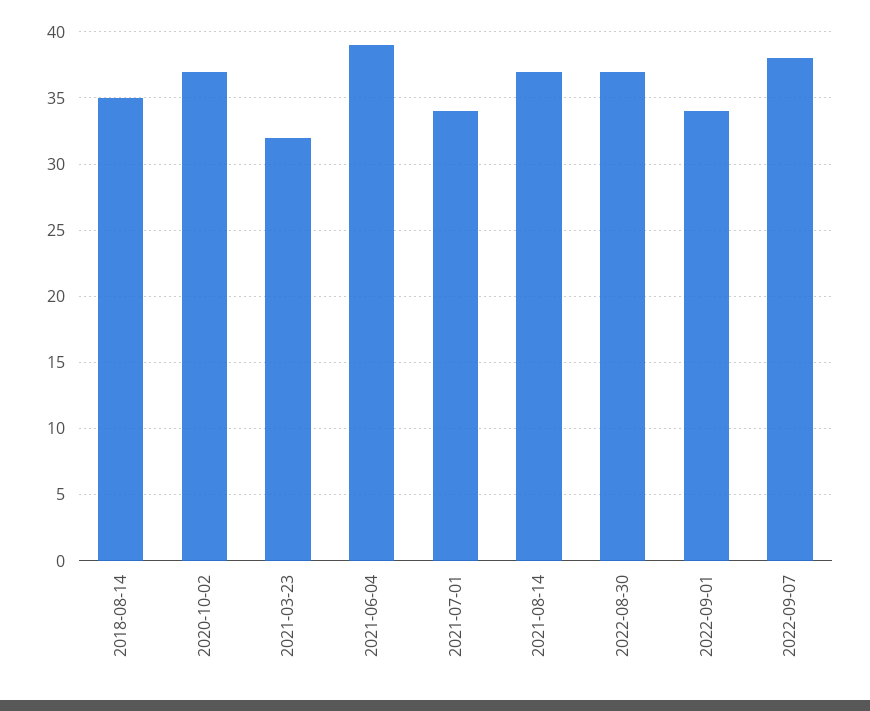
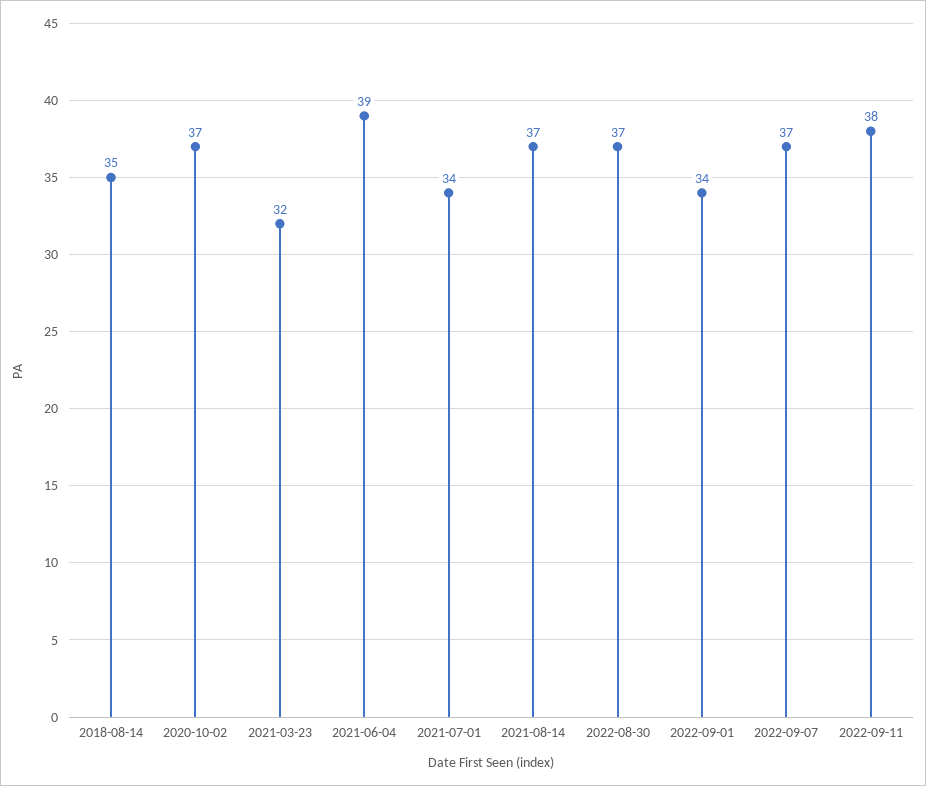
2022-09-07: 38 -> 37
2022-09-11: none -> 38

